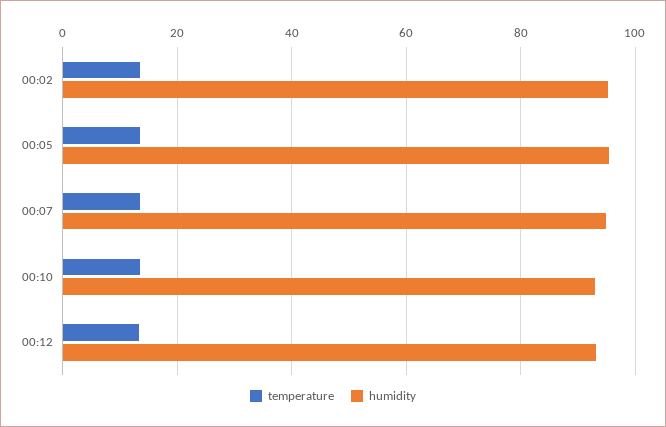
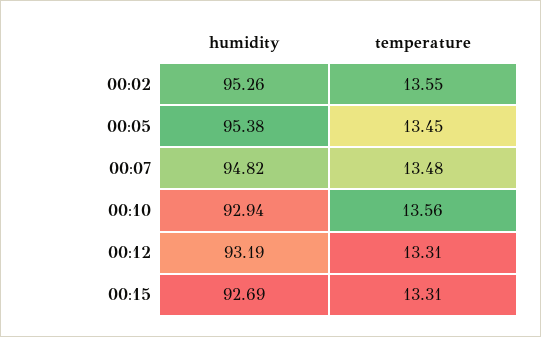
humidity, 00:15: none -> 92.69
temperature, 00:15: none -> 13.31

